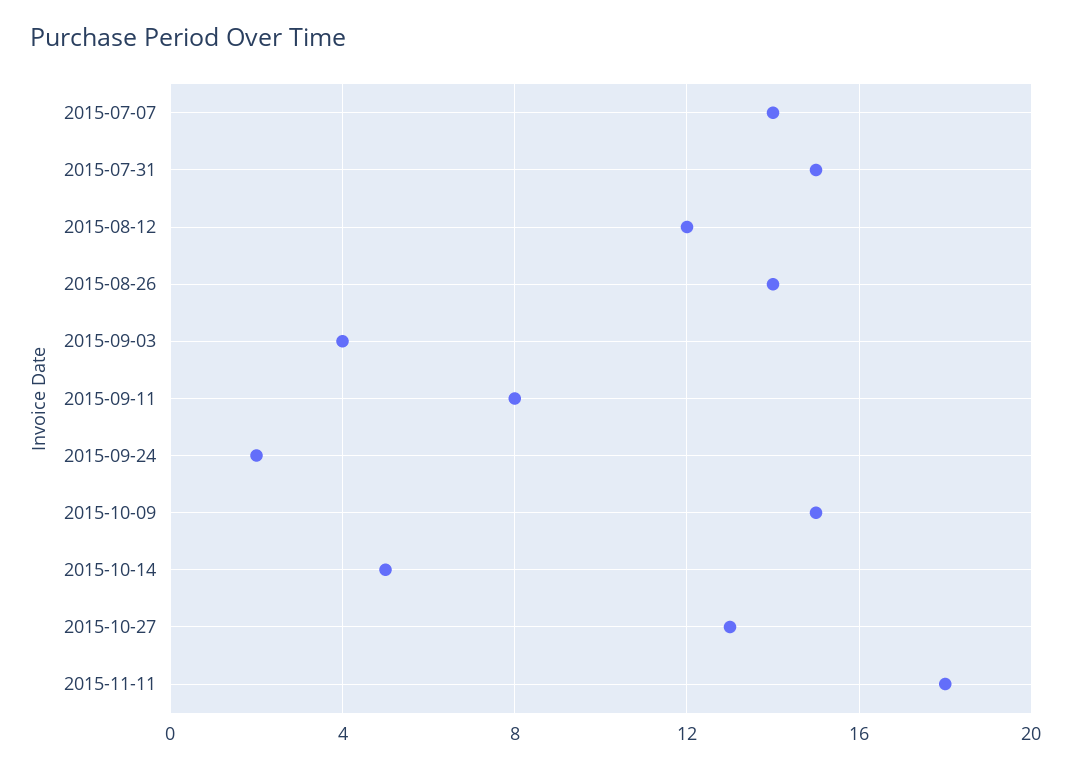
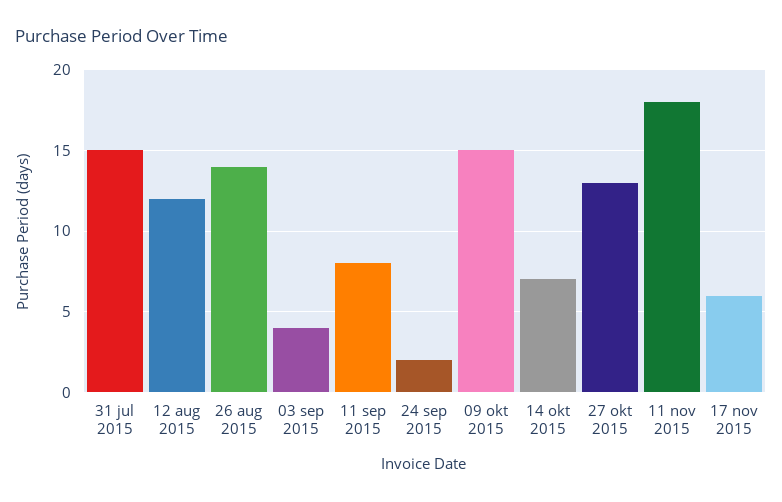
2015-07-07: 14 -> none
2015-10-14: 5 -> 7
17 nov 2015: none -> 6

